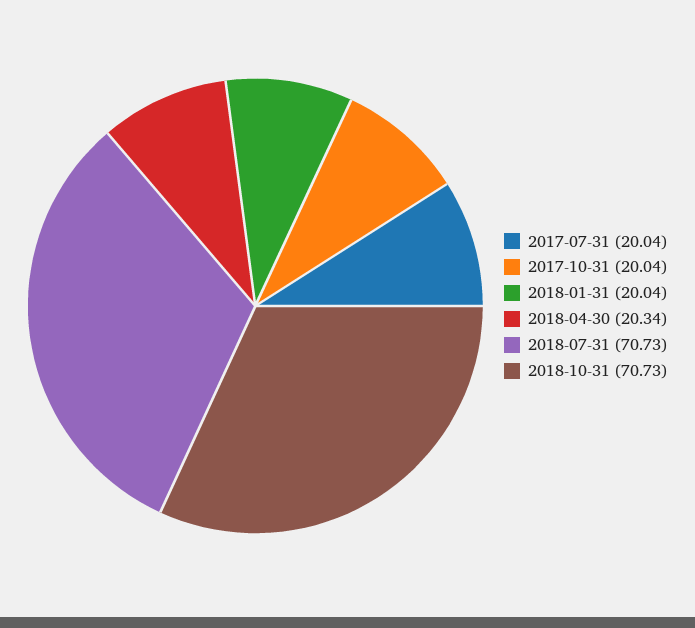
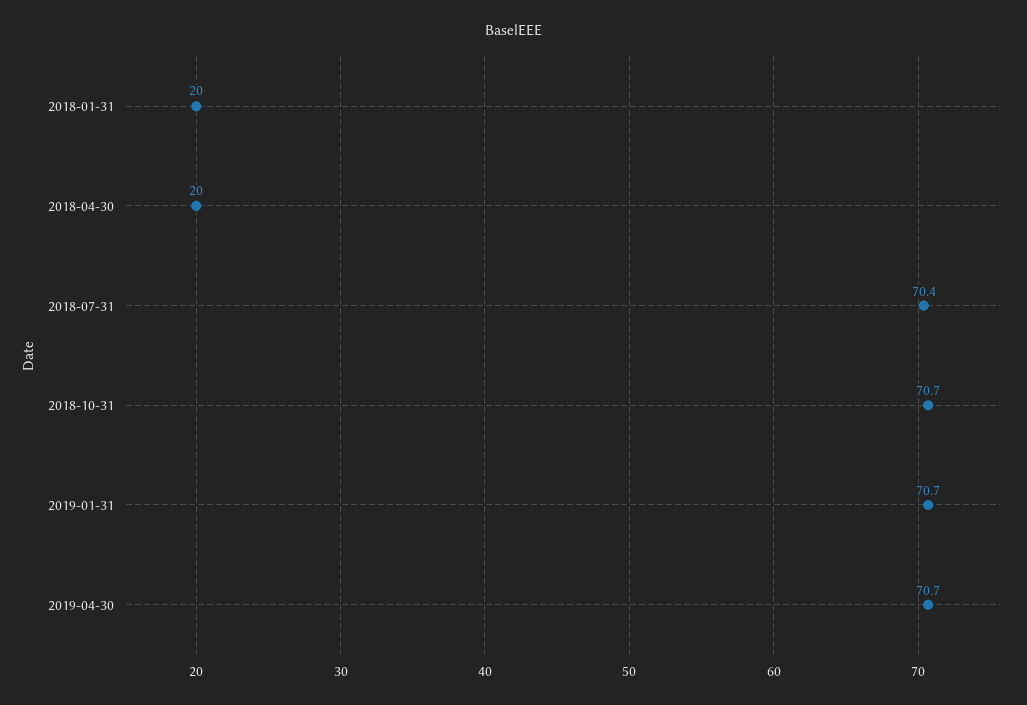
2017-07-31: 20.04 -> none
2017-10-31: 20.04 -> none
2018-04-30: 20.34 -> 20
2018-07-31: 70.73 -> 70.4
2019-01-31: none -> 70.7
2019-04-30: none -> 70.7

